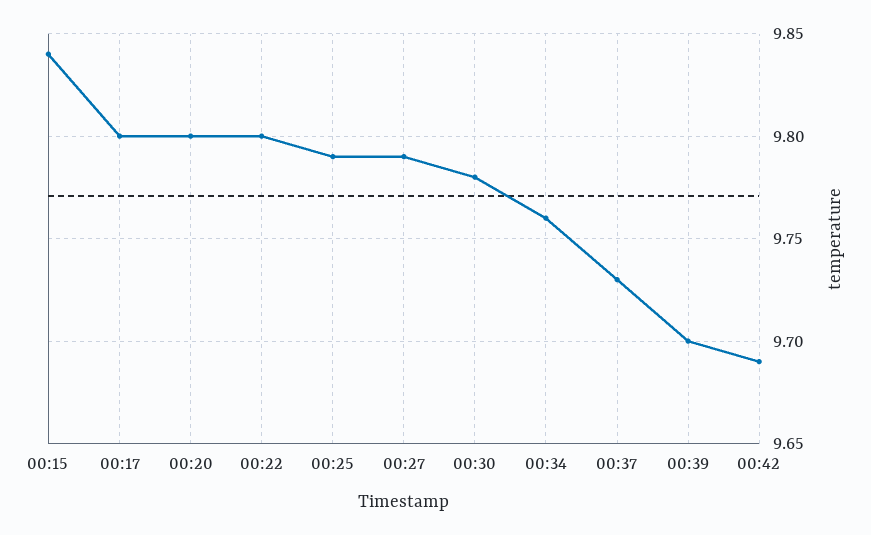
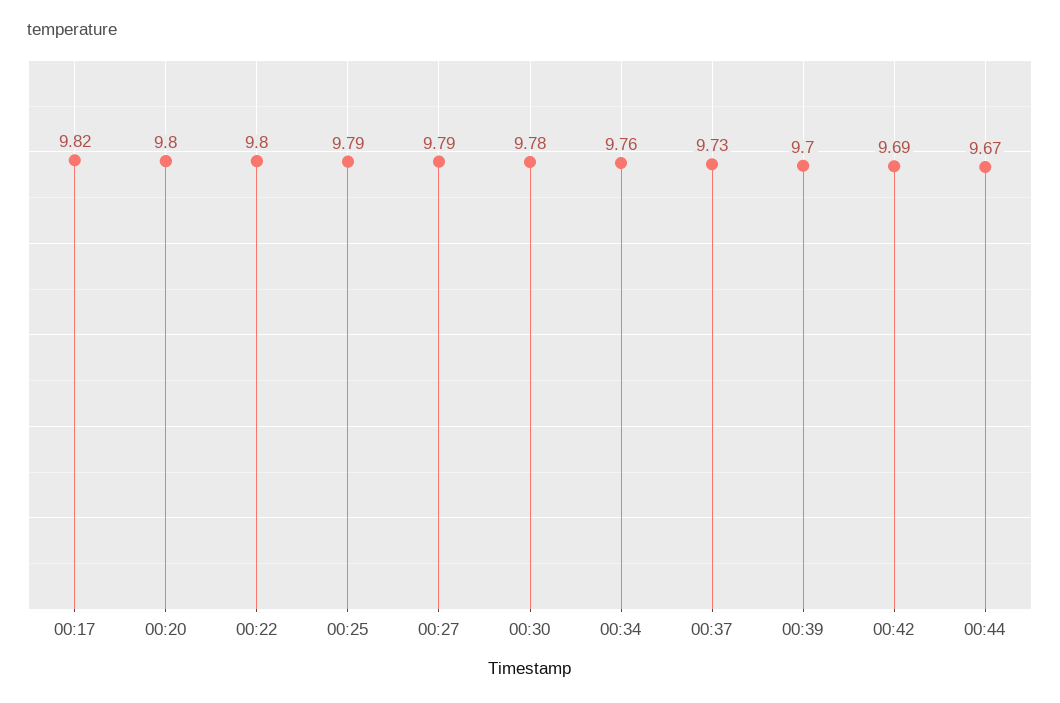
00:15: 9.84 -> none
00:17: 9.8 -> 9.82
00:44: none -> 9.67

